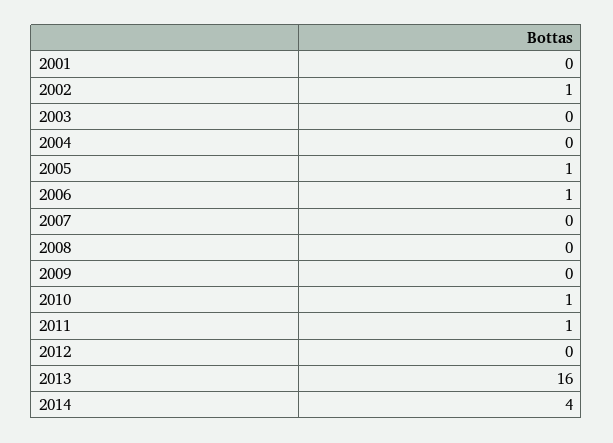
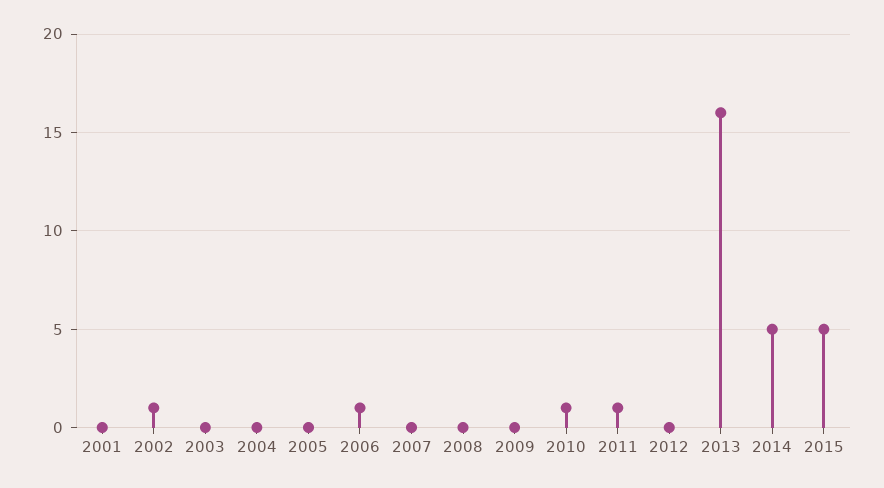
2005: 1 -> 0
2014: 4 -> 5
2015: none -> 5

